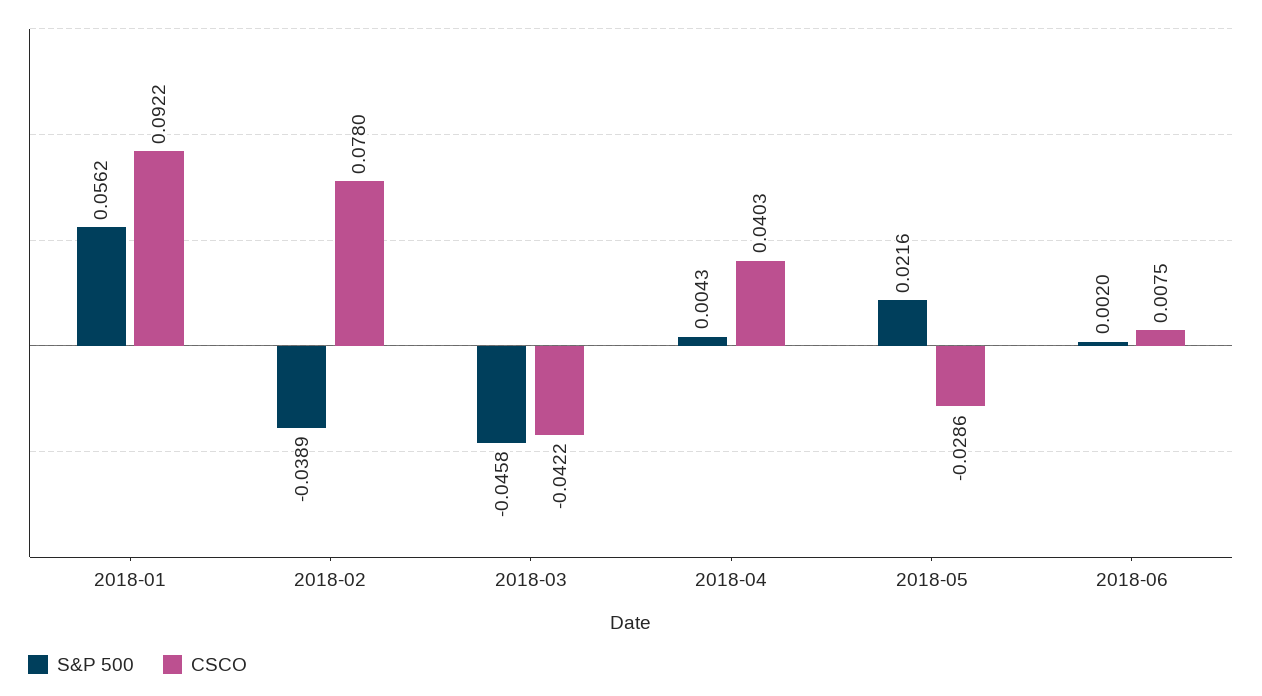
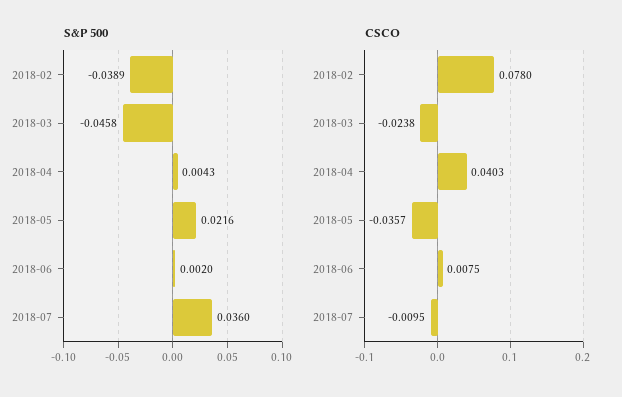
S&P 500, 2018-01: 0.0562 -> none
CSCO, 2018-01: 0.0922 -> none
CSCO, 2018-03: -0.0422 -> -0.0238
CSCO, 2018-05: -0.0286 -> -0.0357
S&P 500, 2018-07: none -> 0.036
CSCO, 2018-07: none -> -0.0095

